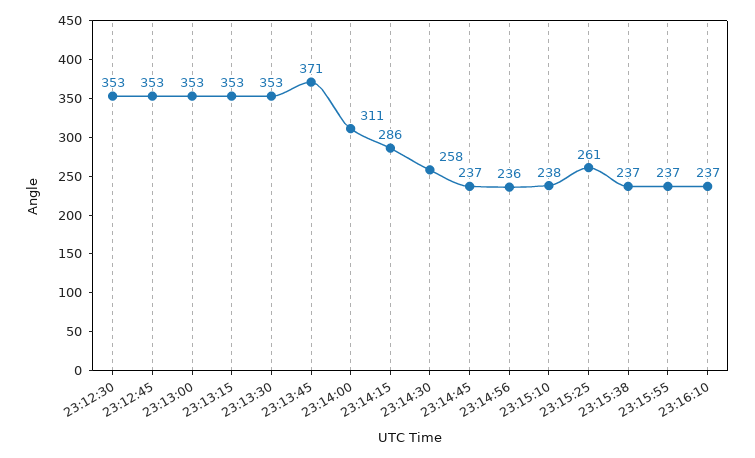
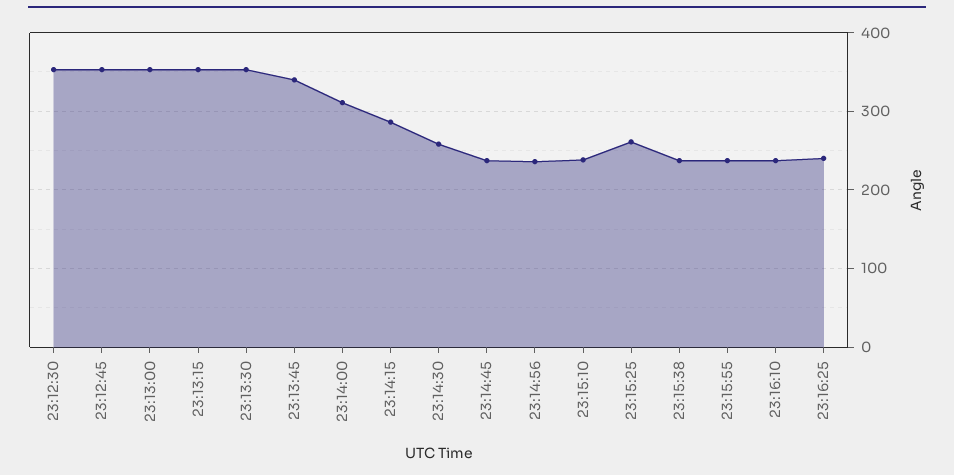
23:13:45: 371 -> 340
23:16:25: none -> 240

